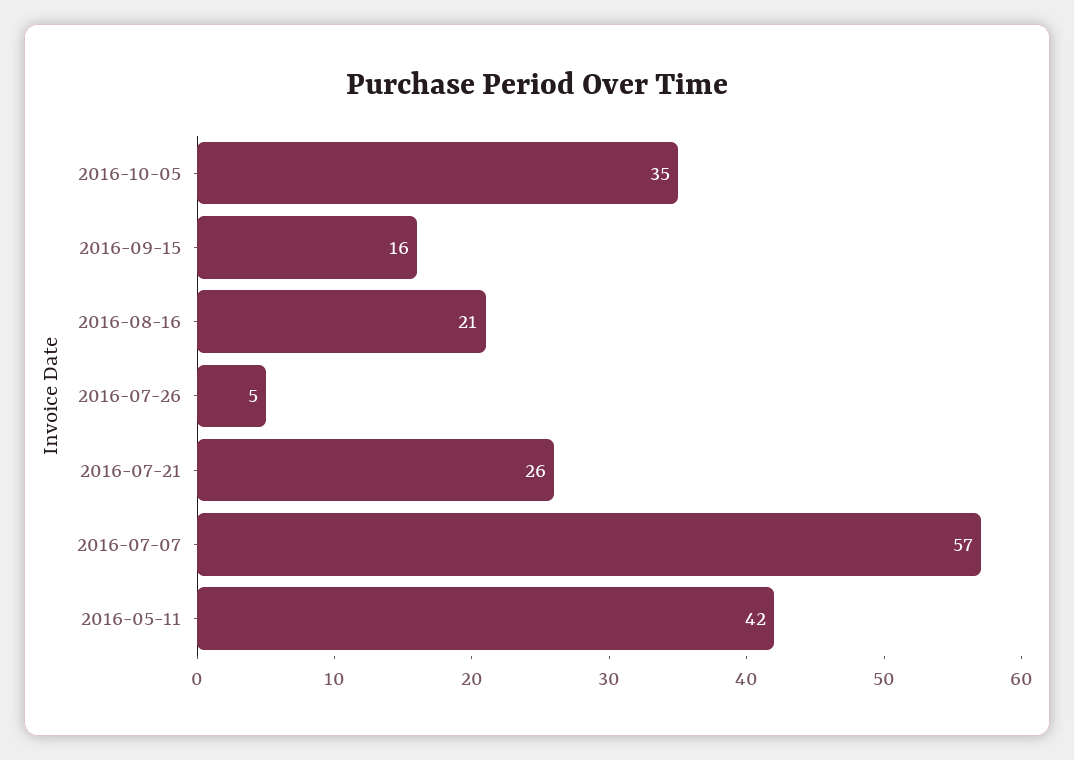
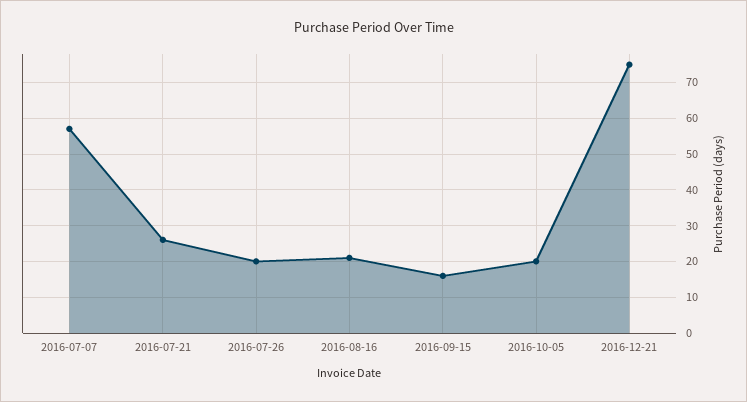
2016-10-05: 35 -> 20
2016-07-26: 5 -> 20
2016-05-11: 42 -> none
2016-12-21: none -> 75

